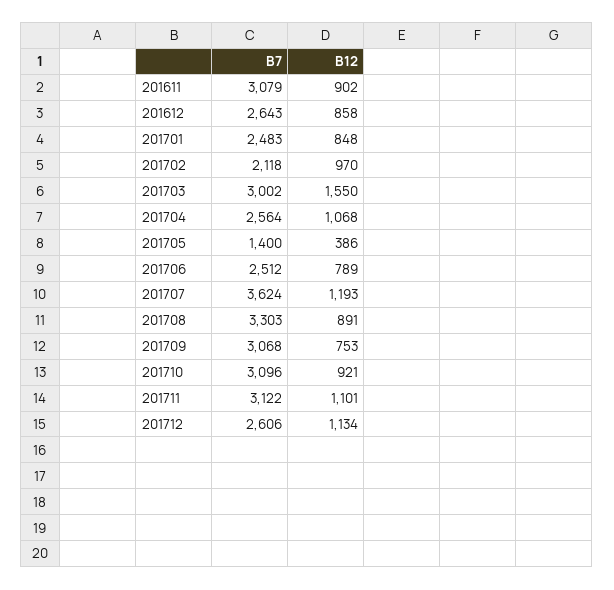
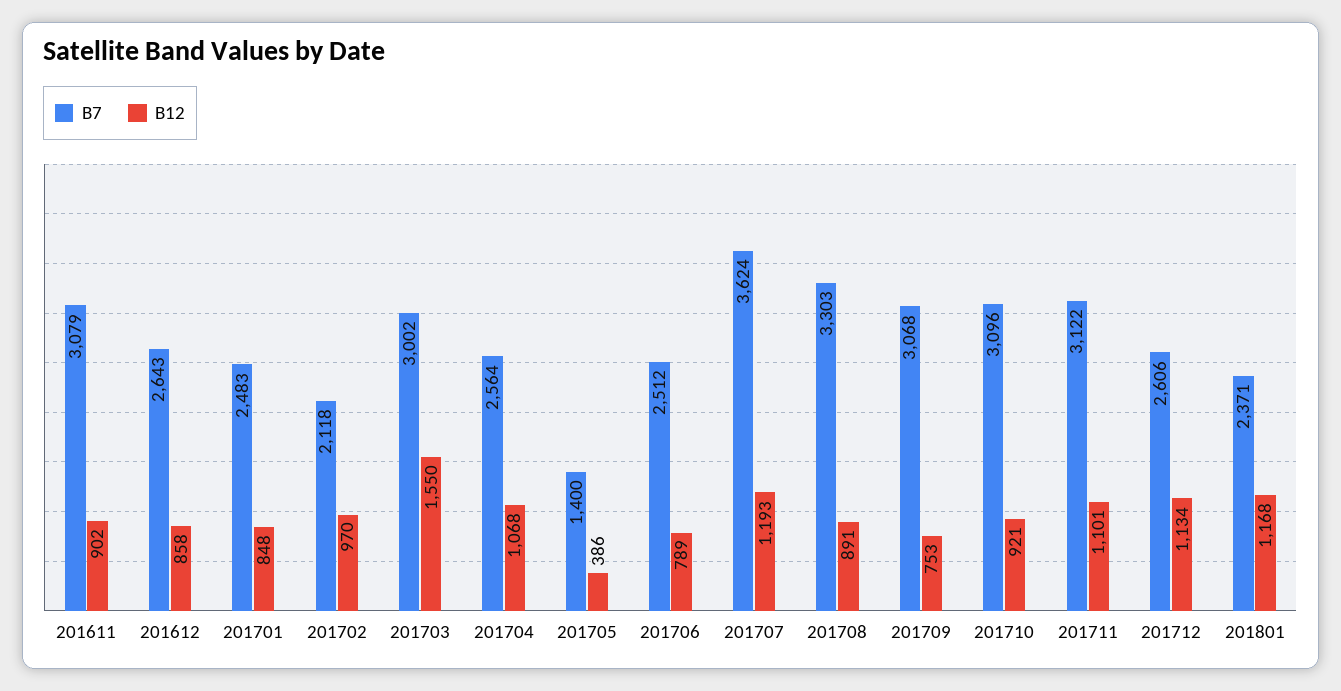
B7, 201801: none -> 2371
B12, 201801: none -> 1168

